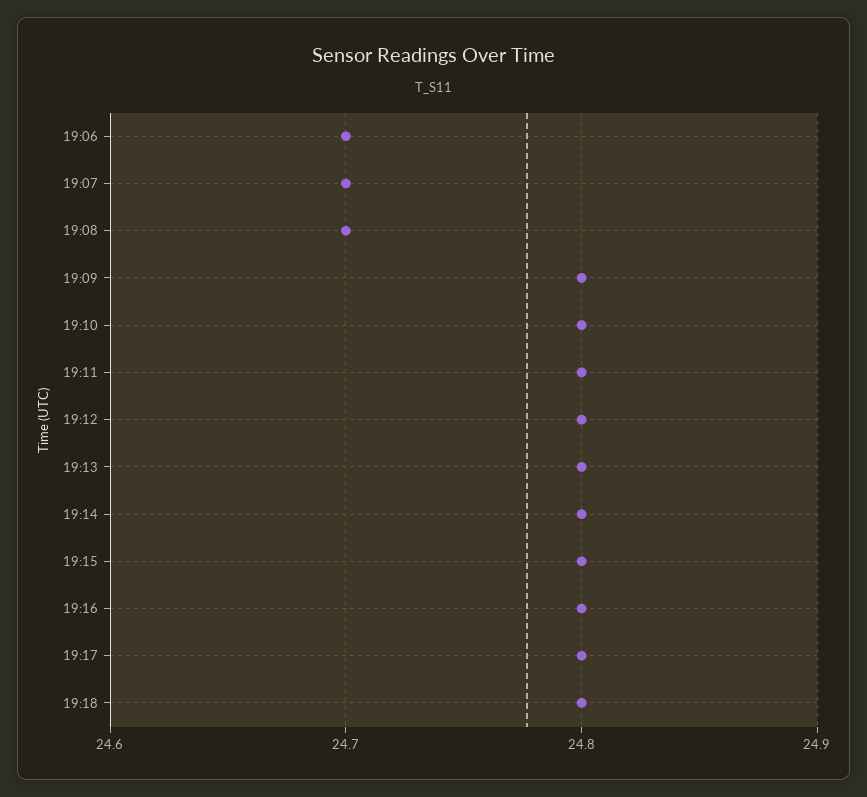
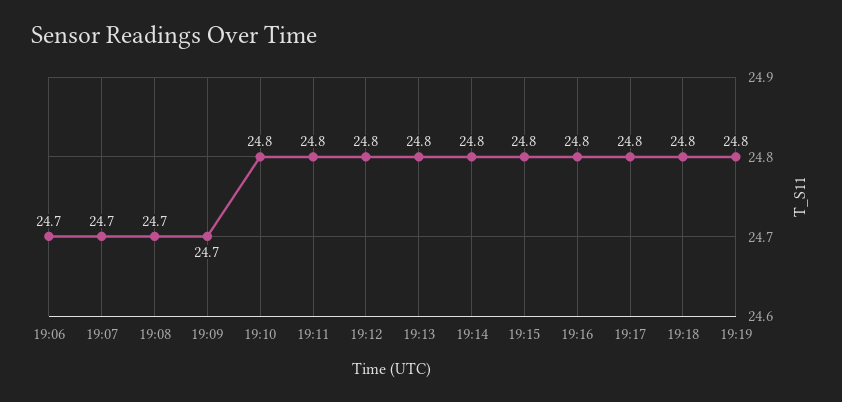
19:09: 24.8 -> 24.7
19:19: none -> 24.8

